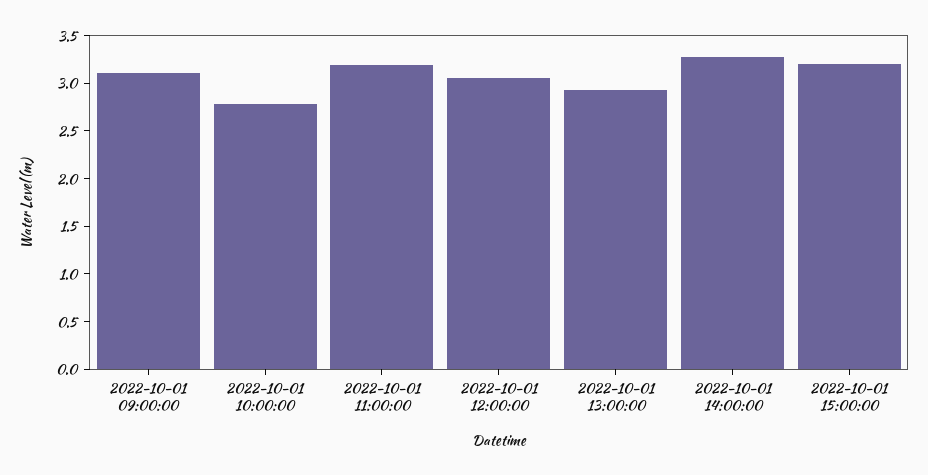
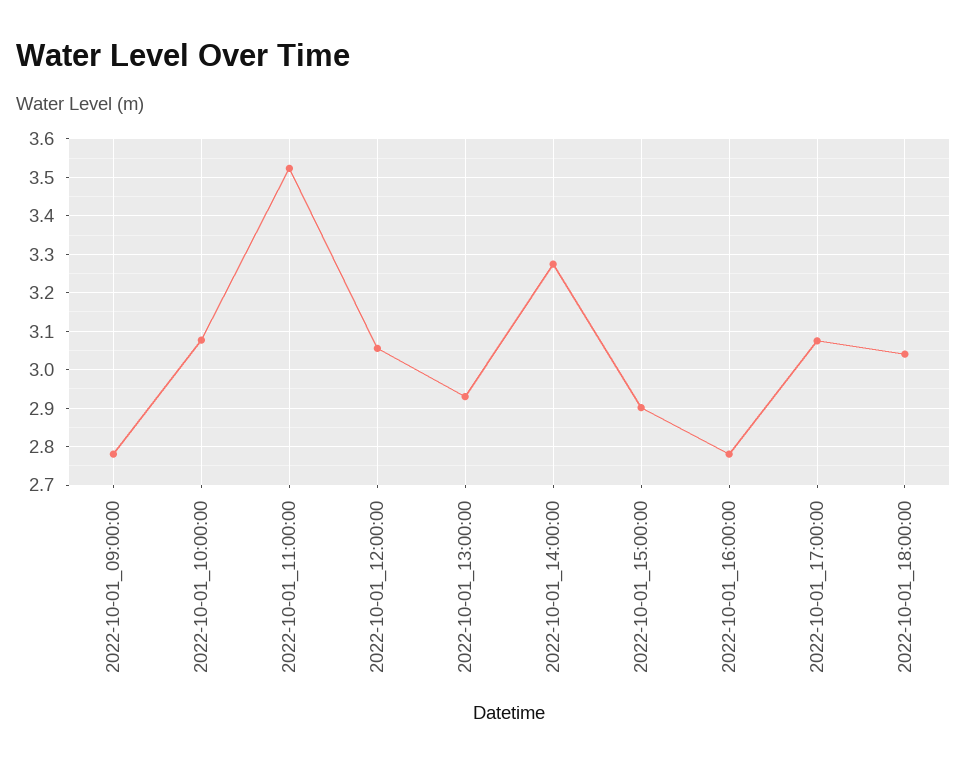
2022-10-01 09:00:00: 3.1 -> 2.78
2022-10-01 10:00:00: 2.8 -> 3.08
2022-10-01 11:00:00: 3.2 -> 3.52
2022-10-01 15:00:00: 3.2 -> 2.9
2022-10-01_16:00:00: none -> 2.78
2022-10-01_17:00:00: none -> 3.08
2022-10-01_18:00:00: none -> 3.04

